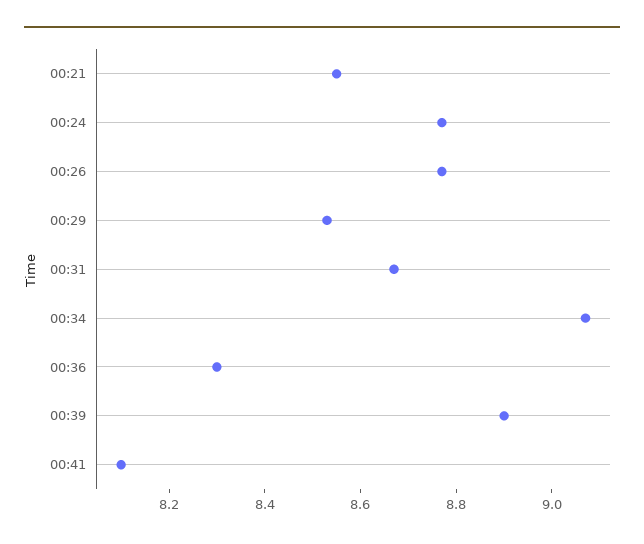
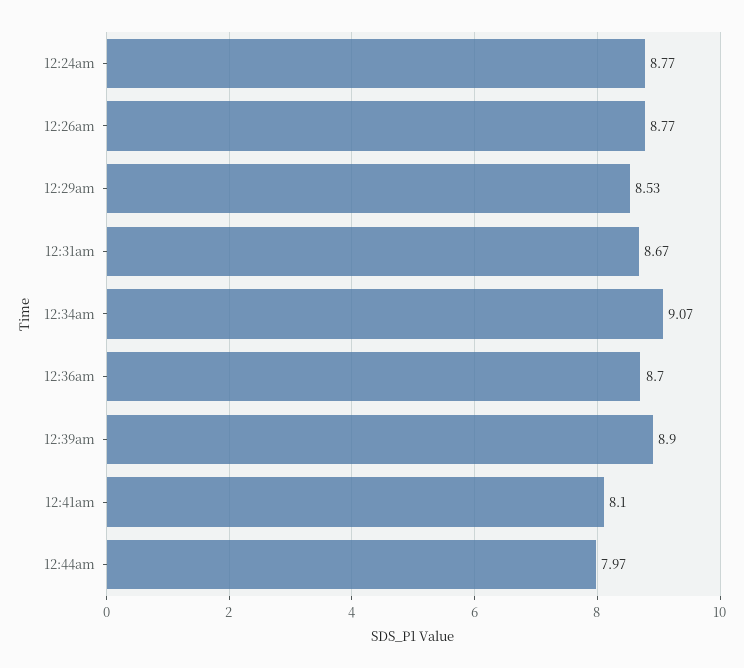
00:21: 8.55 -> none
00:36: 8.3 -> 8.7
12:44am: none -> 7.97

